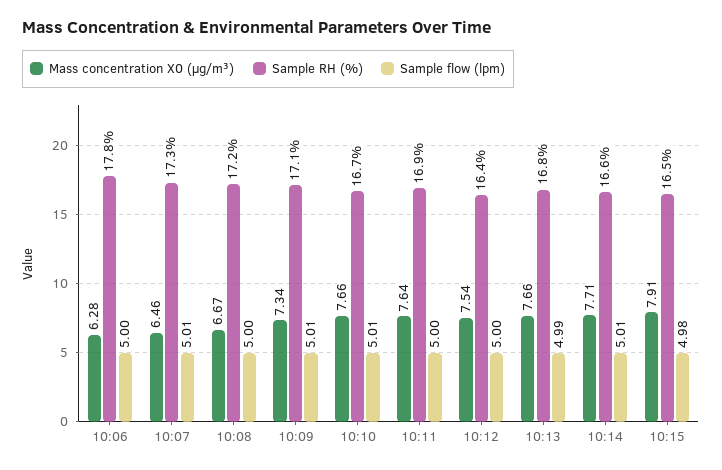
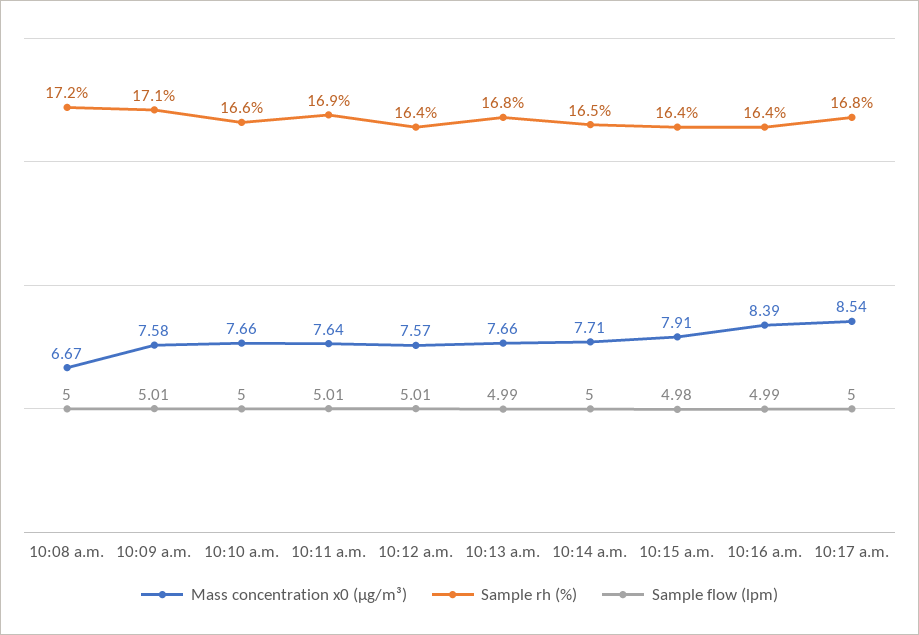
Mass concentration X0 (μg/m³), 10:06: 6.28 -> none
Sample RH (%), 10:06: 17.8 -> none
Sample flow (lpm), 10:06: 5 -> none
Mass concentration X0 (μg/m³), 10:07: 6.46 -> none
Sample RH (%), 10:07: 17.3 -> none
Sample flow (lpm), 10:07: 5.01 -> none
Mass concentration X0 (μg/m³), 10:09: 7.34 -> 7.58
Sample RH (%), 10:10: 16.7 -> 16.6
Sample flow (lpm), 10:10: 5.01 -> 5
Sample flow (lpm), 10:11: 5 -> 5.01
Mass concentration X0 (μg/m³), 10:12: 7.54 -> 7.57
Sample flow (lpm), 10:12: 5 -> 5.01
Sample RH (%), 10:14: 16.6 -> 16.5
Sample flow (lpm), 10:14: 5.01 -> 5
Sample RH (%), 10:15: 16.5 -> 16.4
Mass concentration X0 (μg/m³), 10:16 a.m.: none -> 8.39
Sample RH (%), 10:16 a.m.: none -> 16.4
Sample flow (lpm), 10:16 a.m.: none -> 4.99
Mass concentration X0 (μg/m³), 10:17 a.m.: none -> 8.54
Sample RH (%), 10:17 a.m.: none -> 16.8
Sample flow (lpm), 10:17 a.m.: none -> 5

